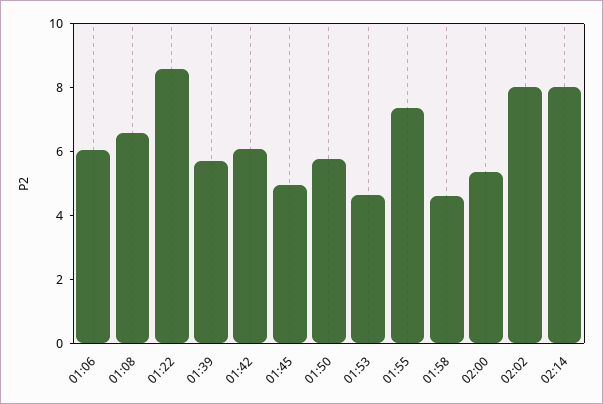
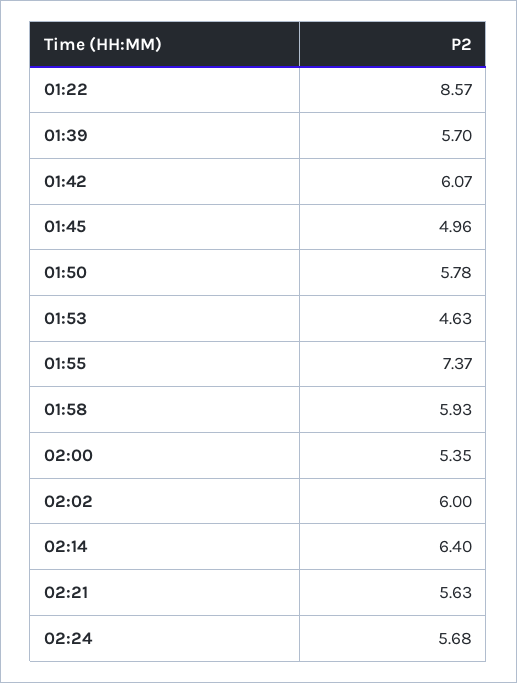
01:06: 6 -> none
01:08: 6.5 -> none
01:58: 4.5 -> 5.93
02:02: 8 -> 6
02:14: 8 -> 6.4
02:21: none -> 5.63
02:24: none -> 5.68

